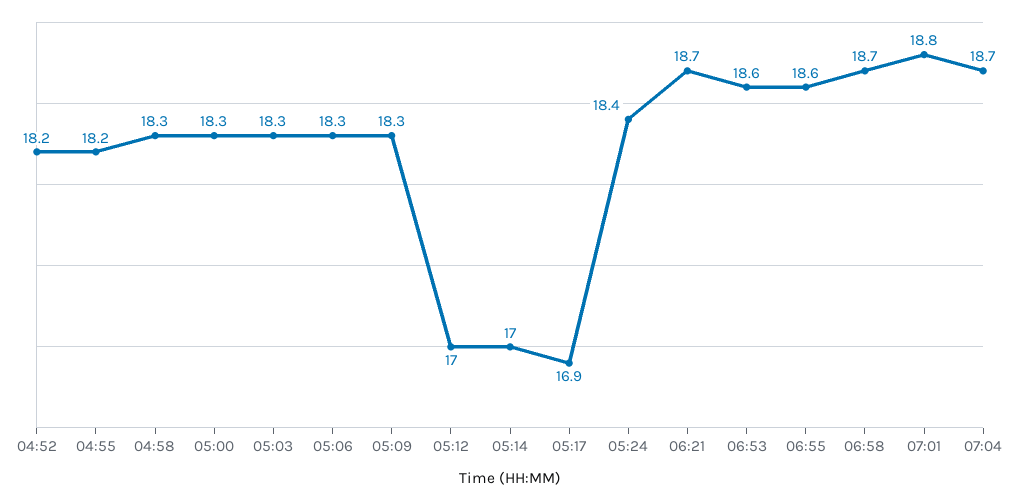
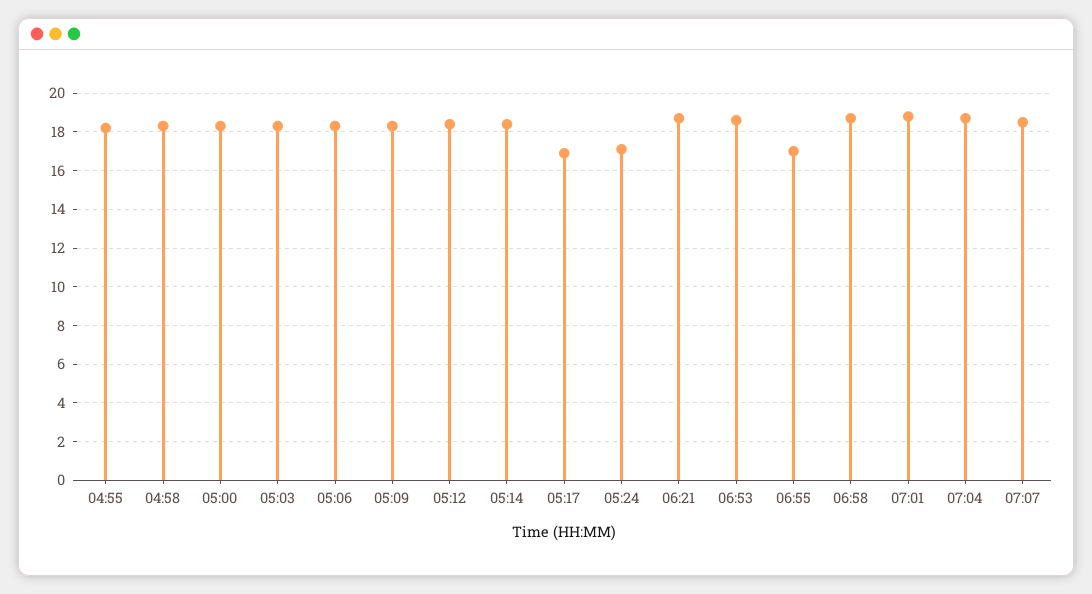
04:52: 18.2 -> none
05:12: 17 -> 18.5
05:14: 17 -> 18.5
05:24: 18.4 -> 17
06:55: 18.6 -> 17
07:07: none -> 18.5

